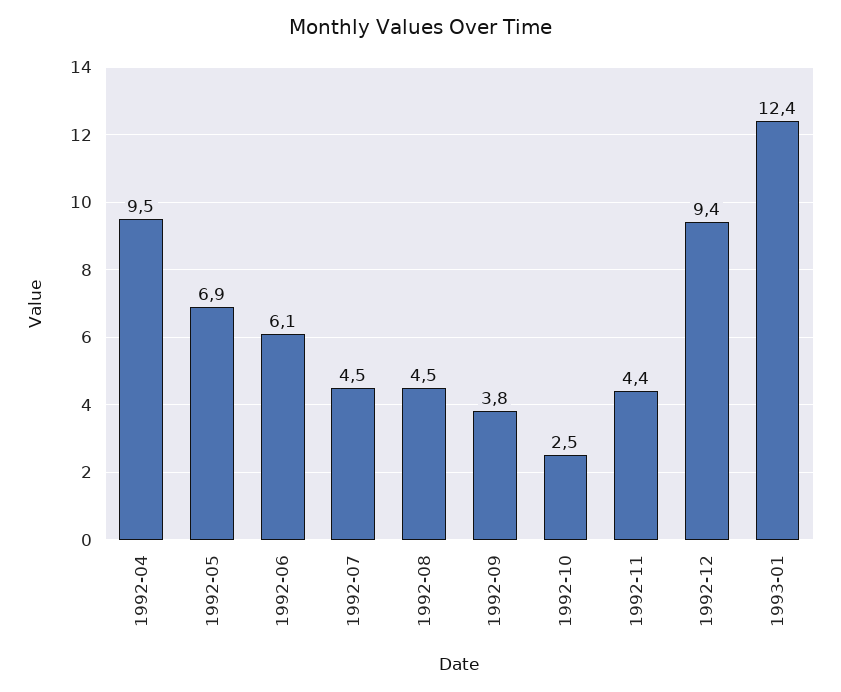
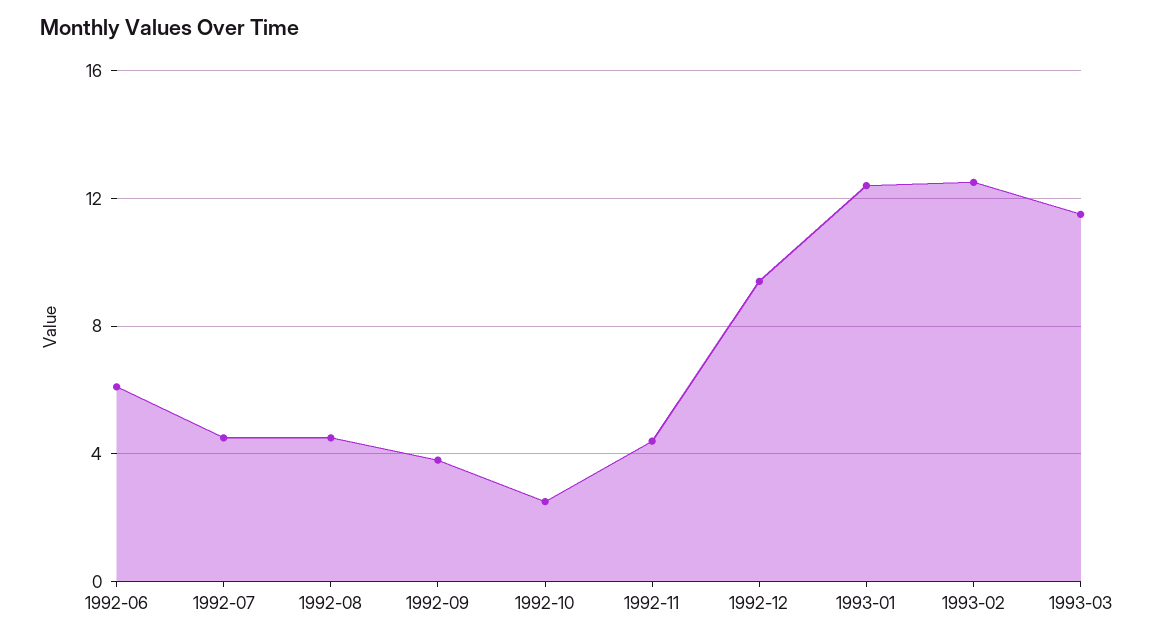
1992-04: 9.5 -> none
1992-05: 6.9 -> none
1993-02: none -> 12.5
1993-03: none -> 11.5

